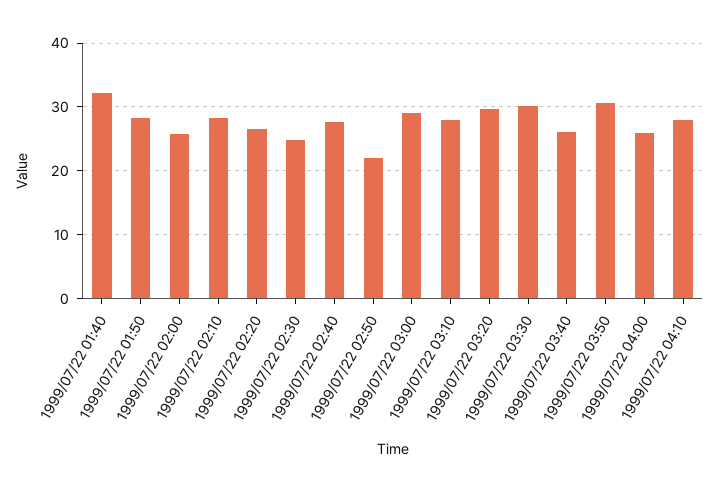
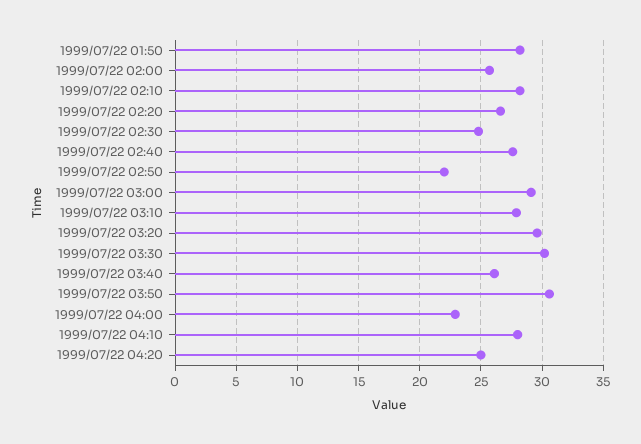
1999/07/22 01:40: 32 -> none
1999/07/22 04:00: 26 -> 23
1999/07/22 04:20: none -> 25

